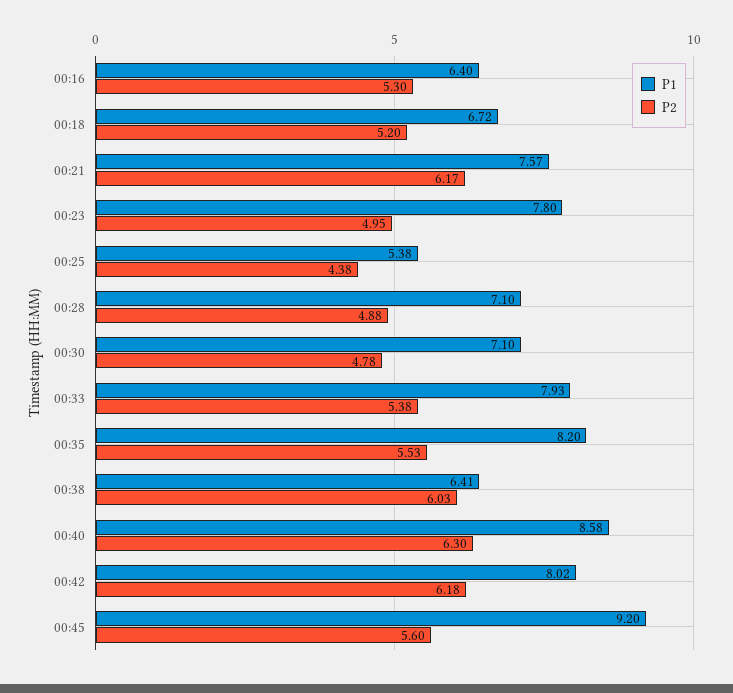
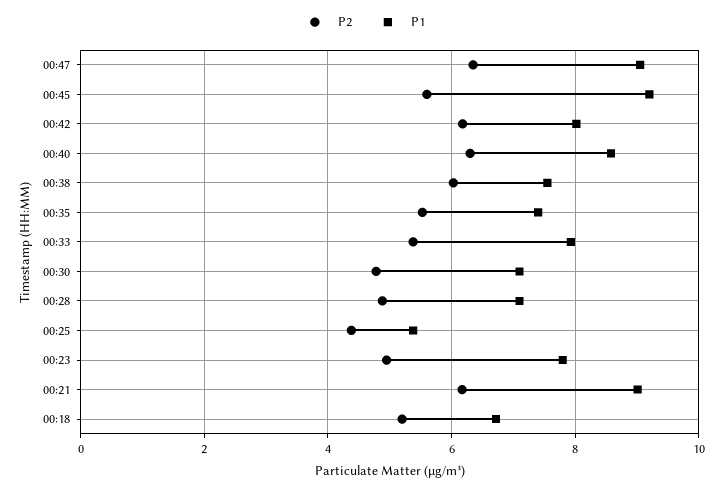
P1, 00:16: 6.4 -> none
P2, 00:16: 5.3 -> none
P1, 00:21: 7.57 -> 9
P1, 00:35: 8.2 -> 7.4
P1, 00:38: 6.41 -> 7.6
P2, 00:47: none -> 6.4
P1, 00:47: none -> 9

